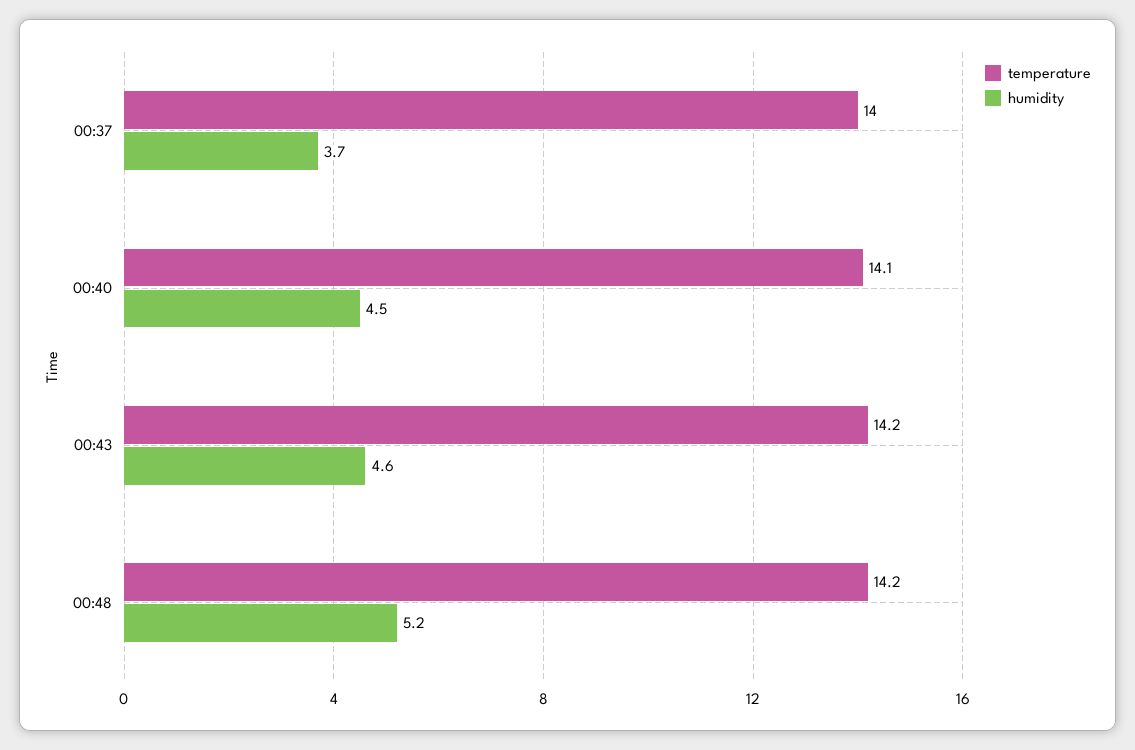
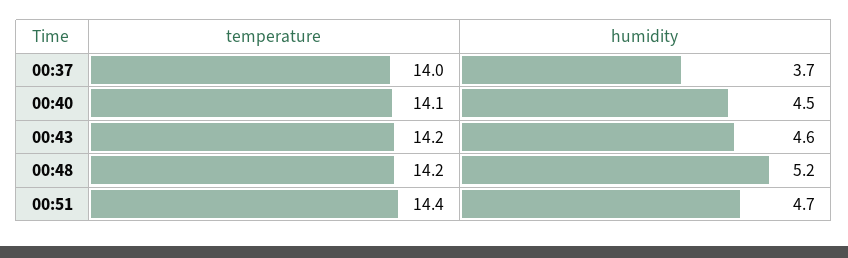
temperature, 00:51: none -> 14.4
humidity, 00:51: none -> 4.7

